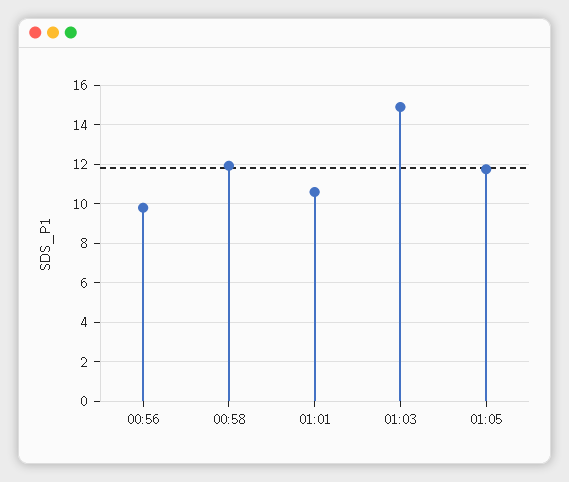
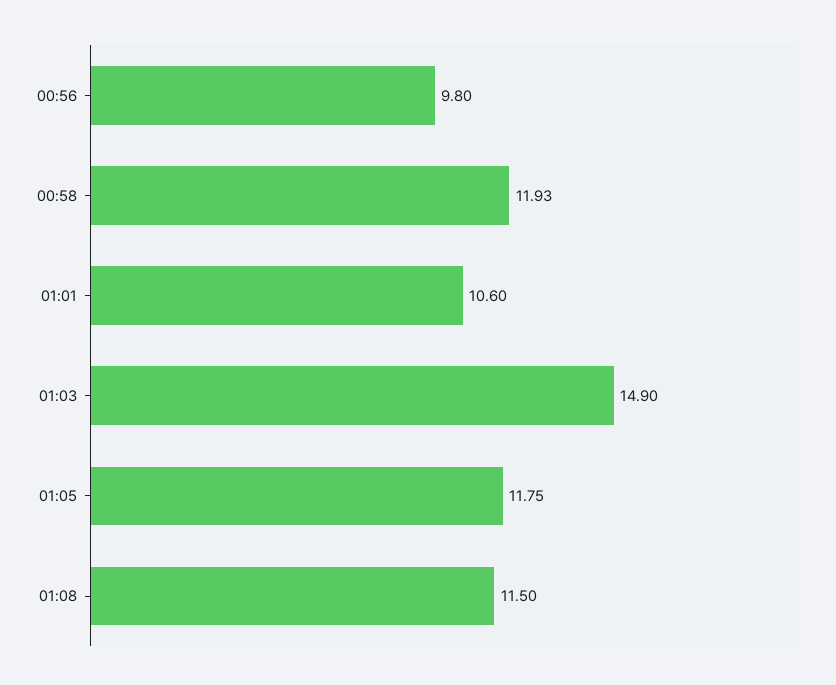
01:08: none -> 11.5

